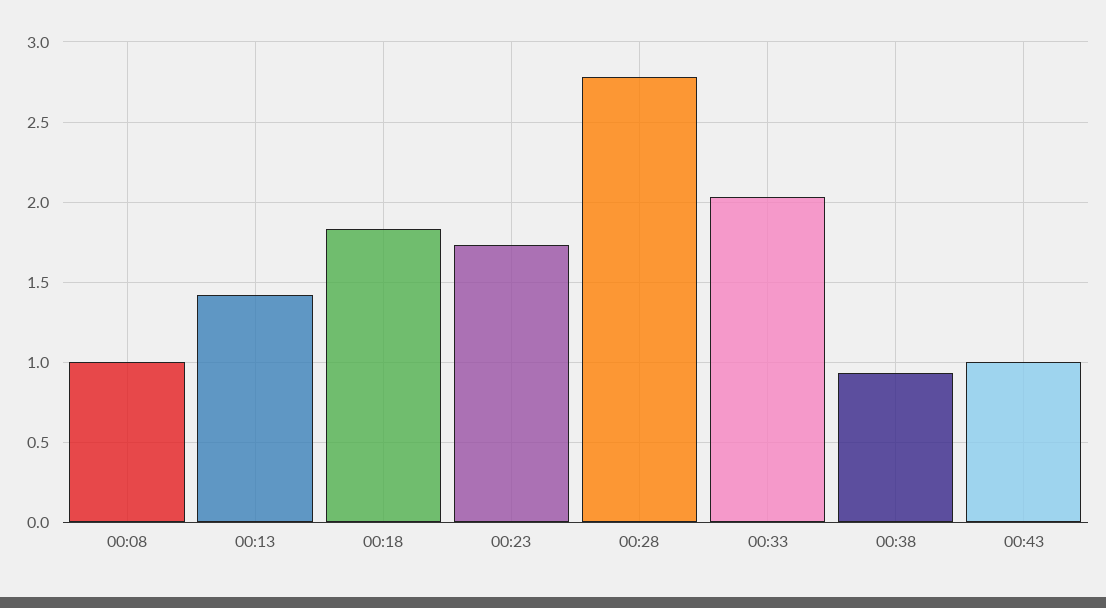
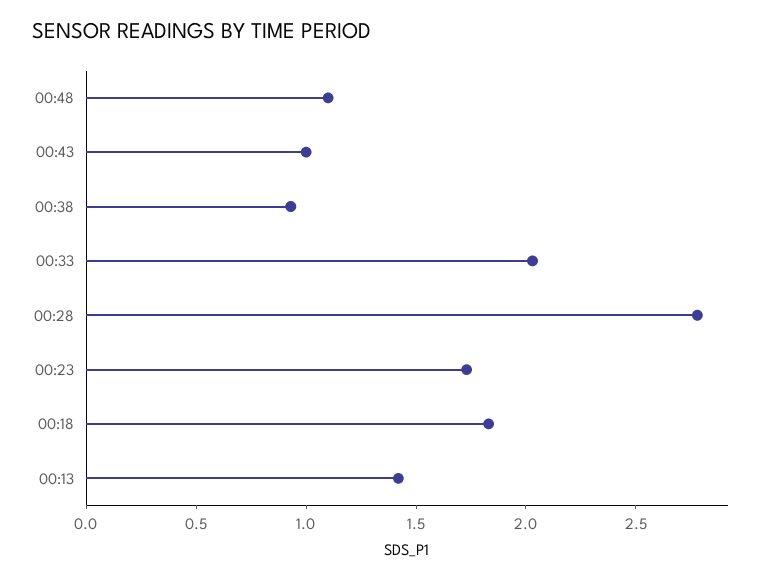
00:08: 1 -> none
00:48: none -> 1.1

